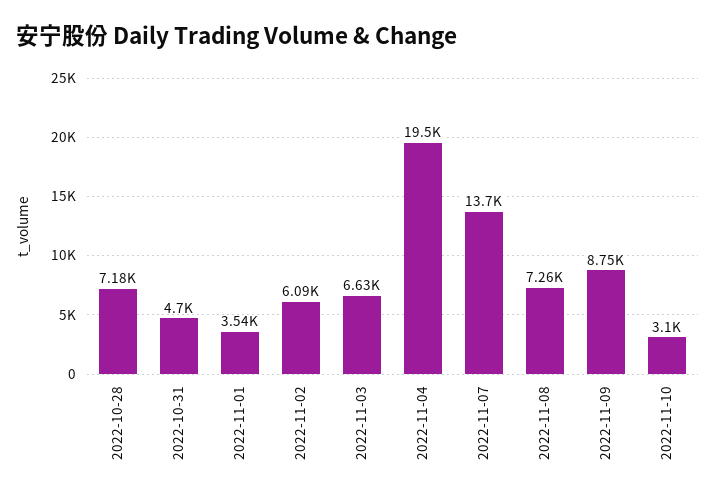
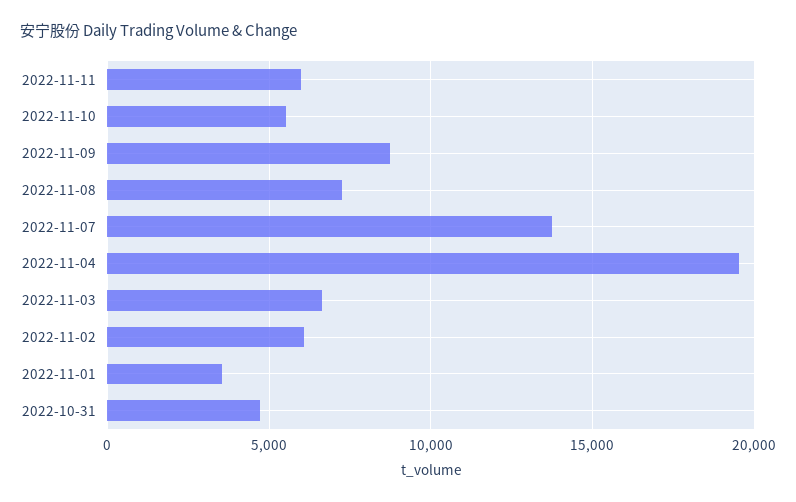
2022-10-28: 7180 -> none
2022-11-10: 3100 -> 5500
2022-11-11: none -> 6000

